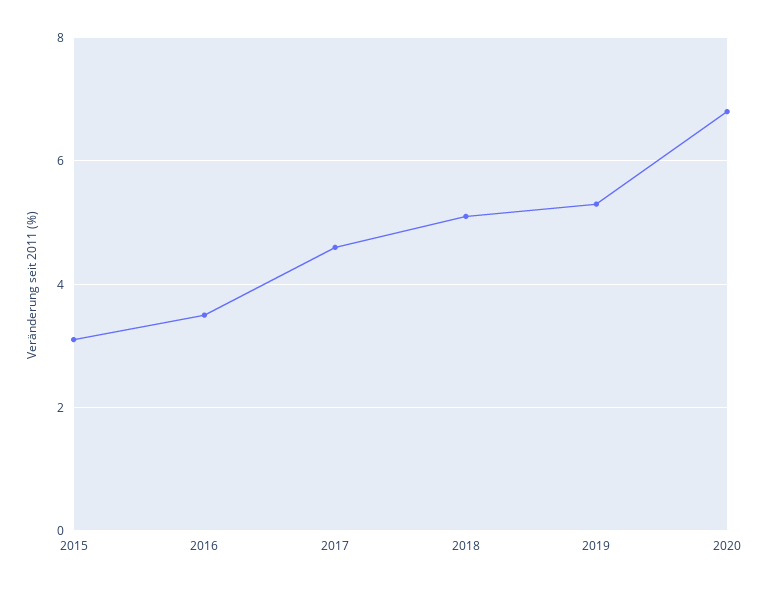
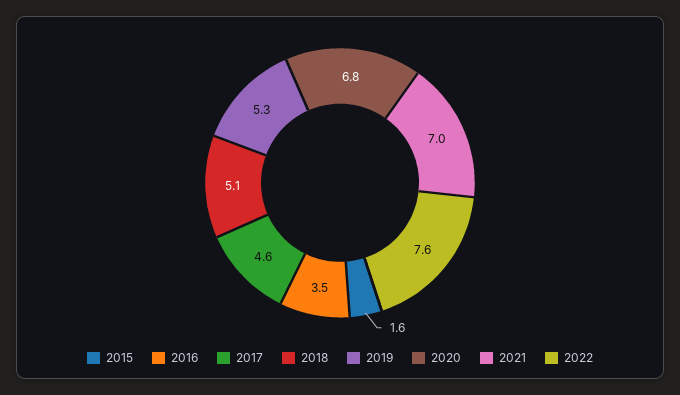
2015: 3 -> 1.6
2021: none -> 7
2022: none -> 7.6

